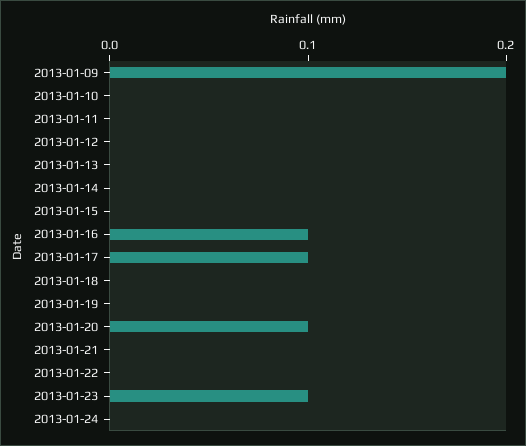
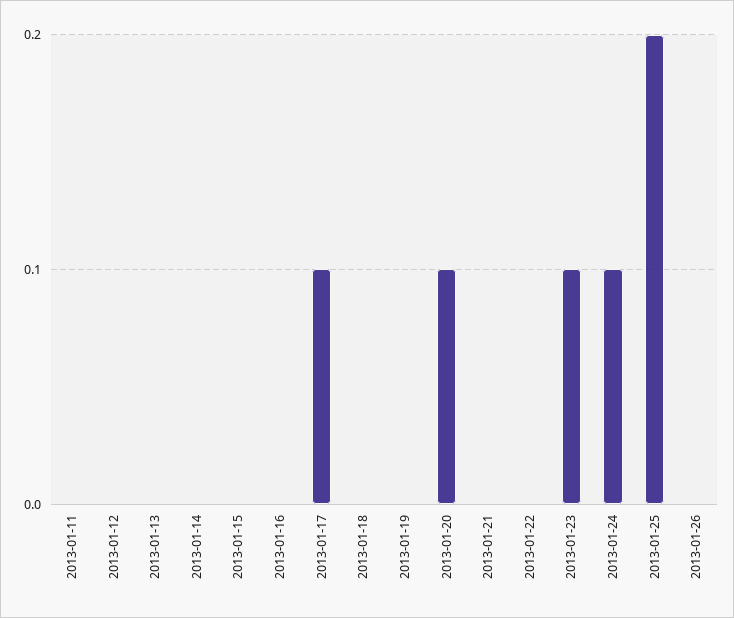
2013-01-09: 0.2 -> none
2013-01-10: 0 -> none
2013-01-16: 0.1 -> 0
2013-01-24: 0 -> 0.1
2013-01-25: none -> 0.2
2013-01-26: none -> 0

